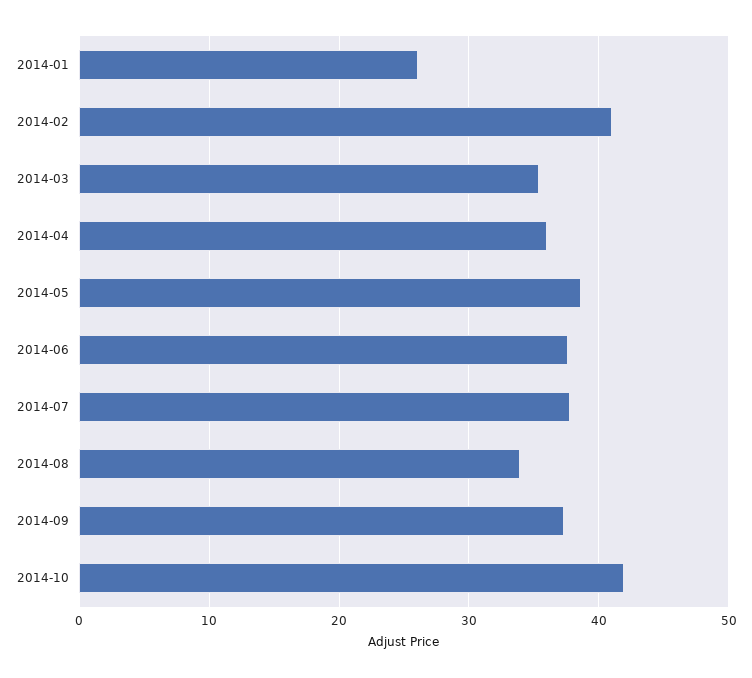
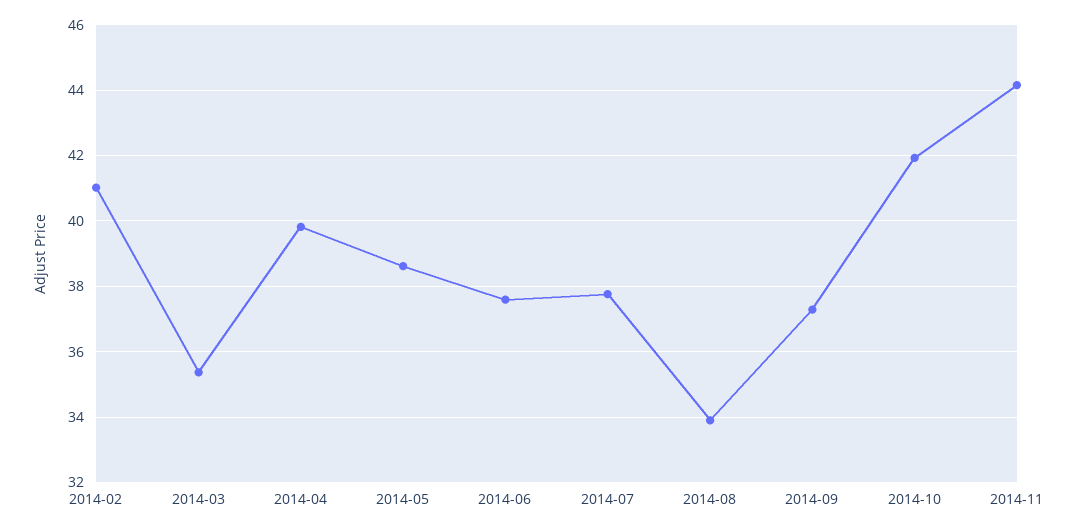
2014-01: 26 -> none
2014-04: 36 -> 39.8
2014-11: none -> 44.2

